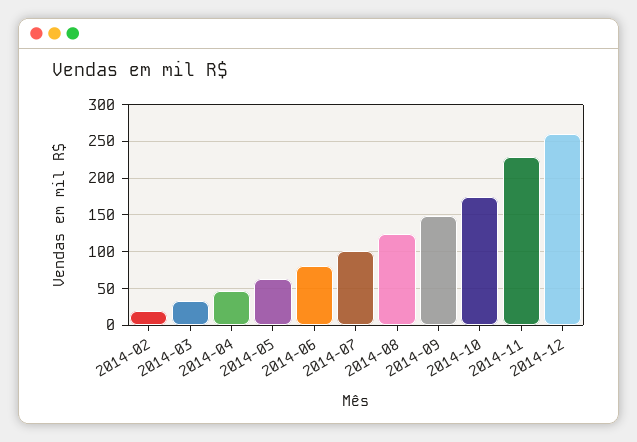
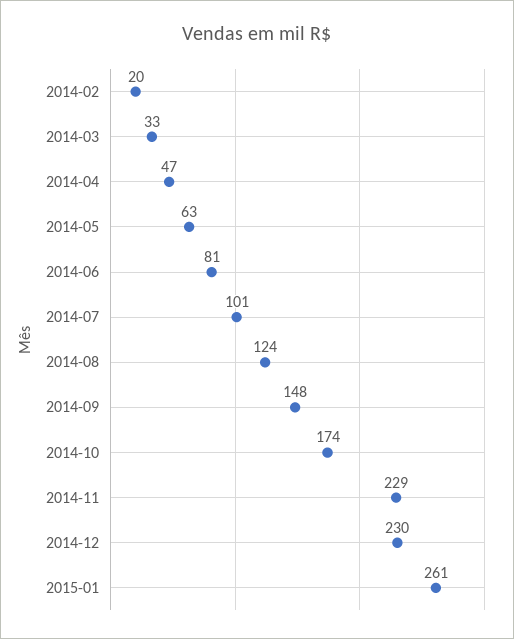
2014-12: 260 -> 230
2015-01: none -> 261

